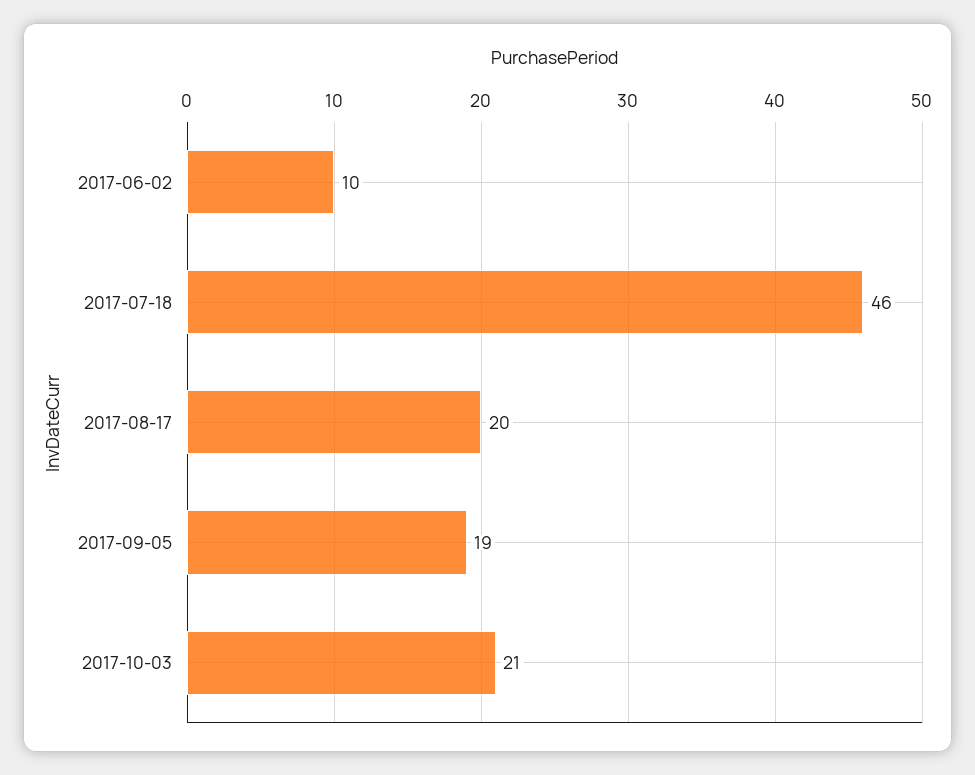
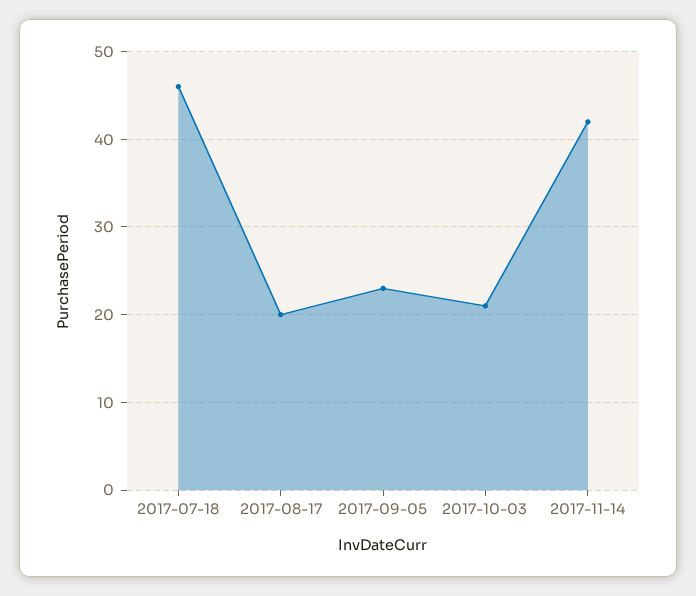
2017-06-02: 10 -> none
2017-09-05: 19 -> 23
2017-11-14: none -> 42

